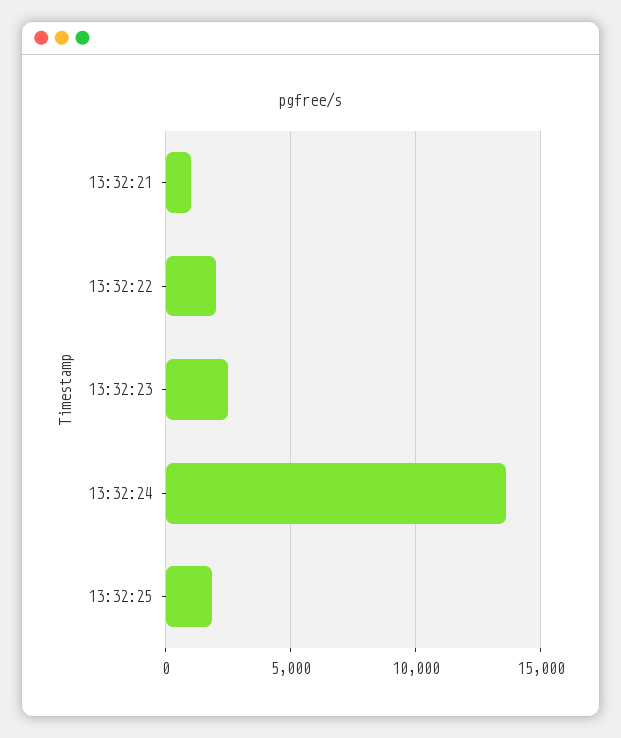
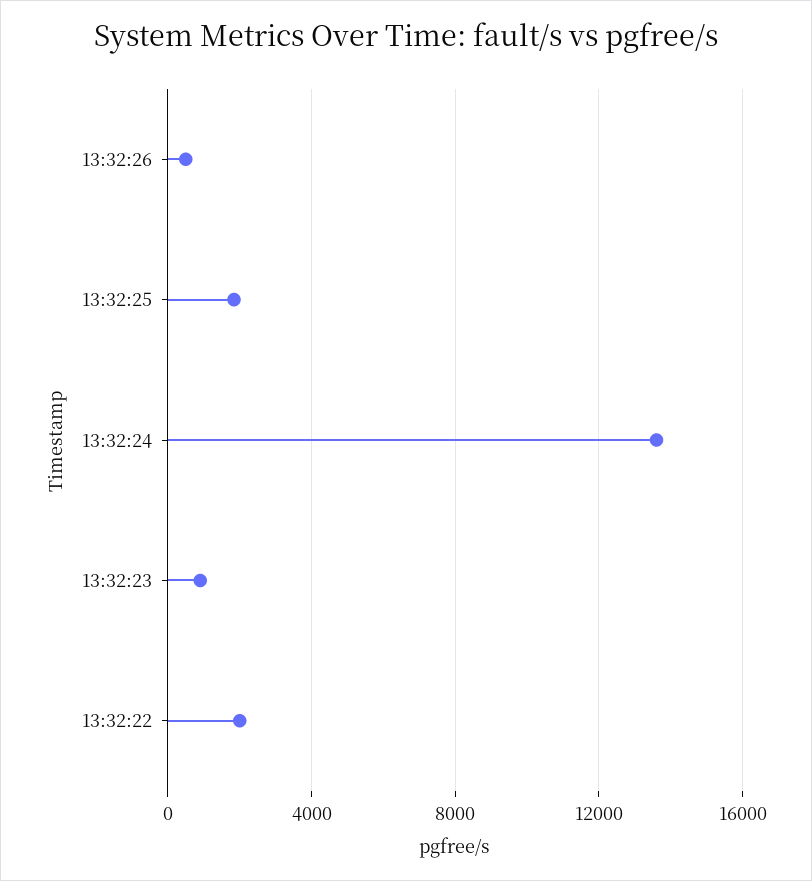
13:32:21: 1000 -> none
13:32:23: 2500 -> 1000
13:32:26: none -> 500

